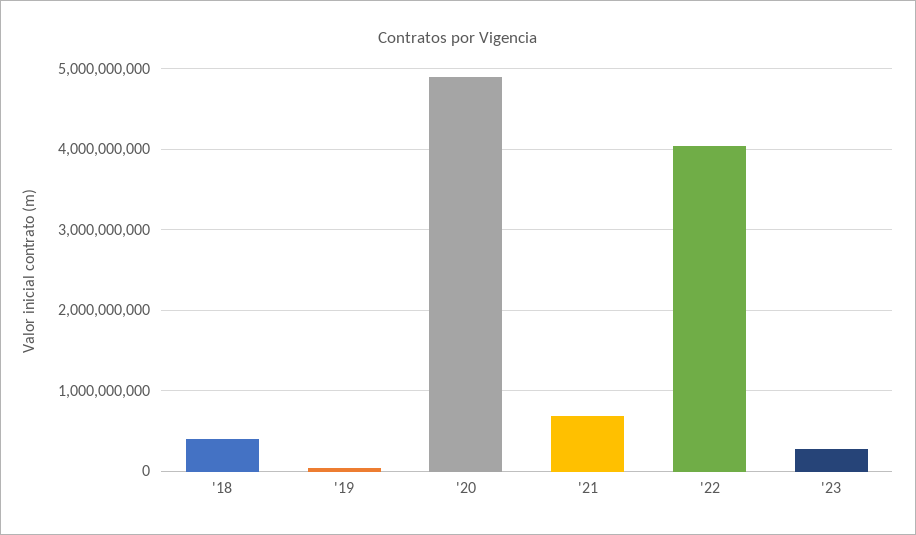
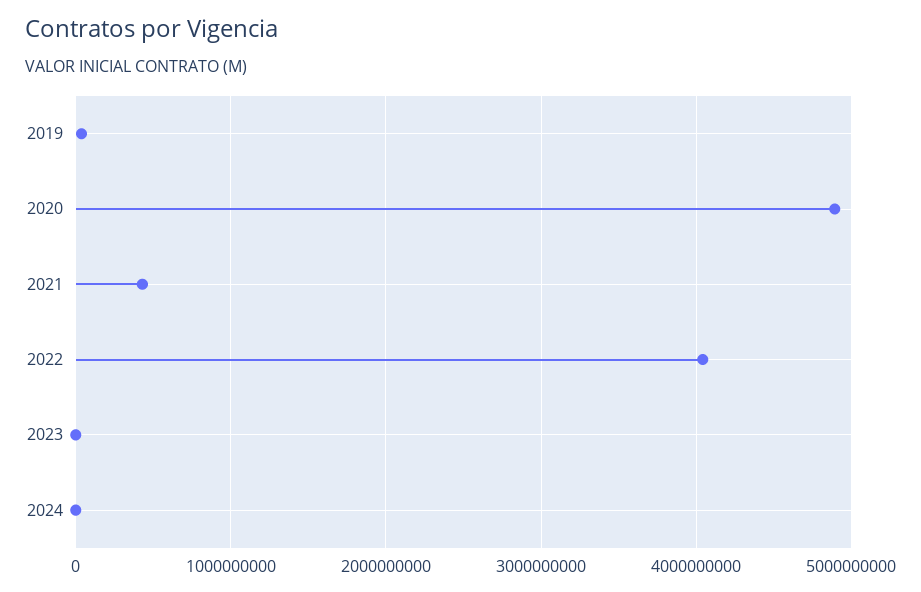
'18: 400000000 -> none
'21: 700000000 -> 400000000
'23: 300000000 -> 0
2024: none -> 0

